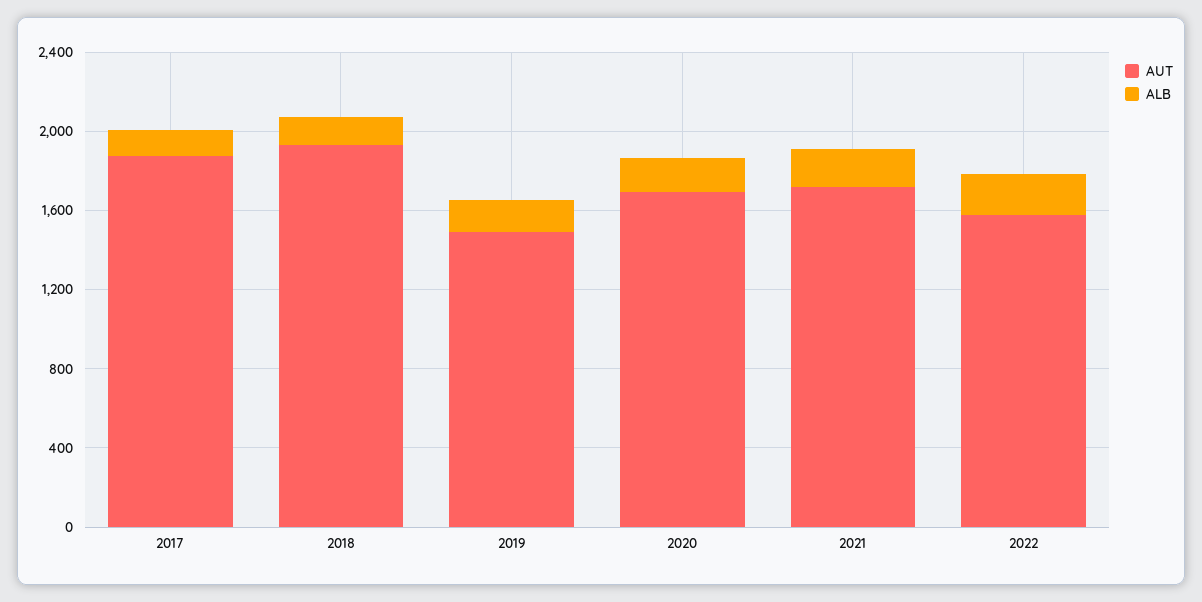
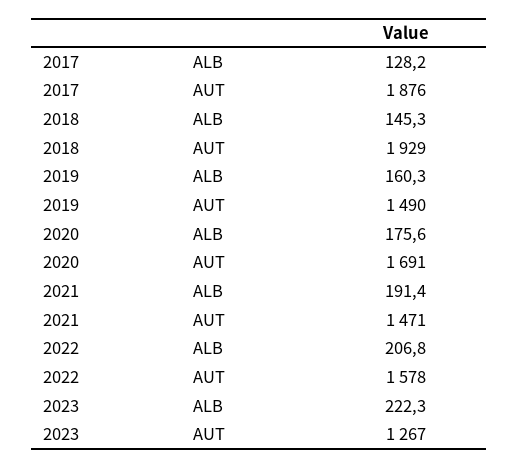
AUT, 2021: 1700 -> 1471
ALB, 2023: none -> 222.3
AUT, 2023: none -> 1267

